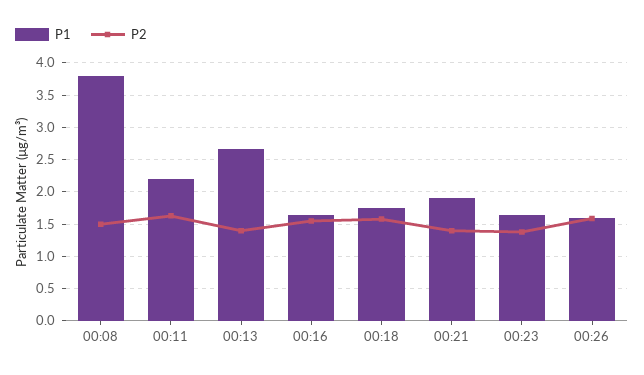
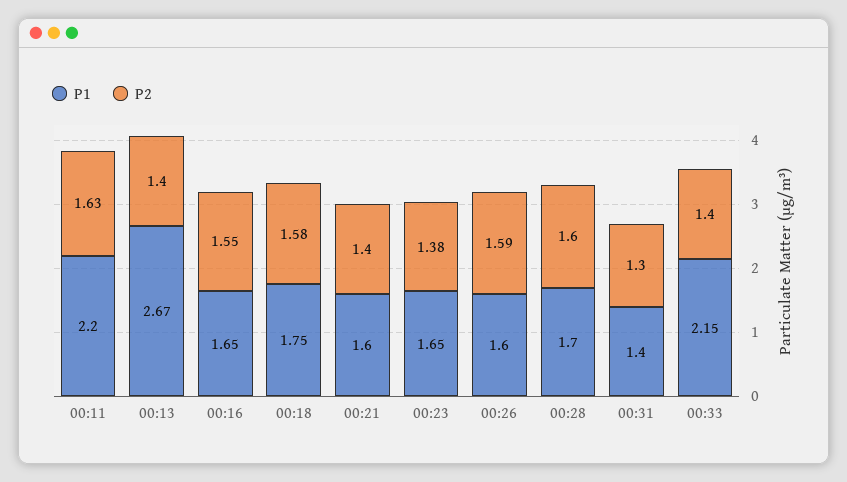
P1, 00:08: 3.8 -> none
P2, 00:08: 1.5 -> none
P1, 00:21: 1.9 -> 1.6
P1, 00:28: none -> 1.7
P2, 00:28: none -> 1.6
P1, 00:31: none -> 1.4
P2, 00:31: none -> 1.3
P1, 00:33: none -> 2.15
P2, 00:33: none -> 1.4

